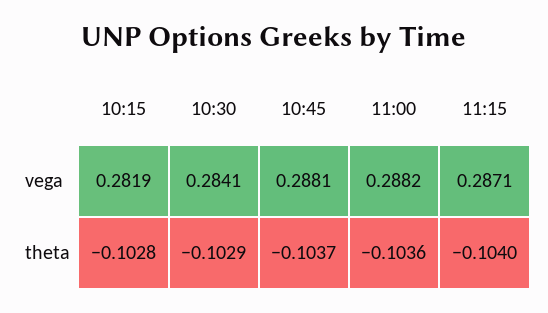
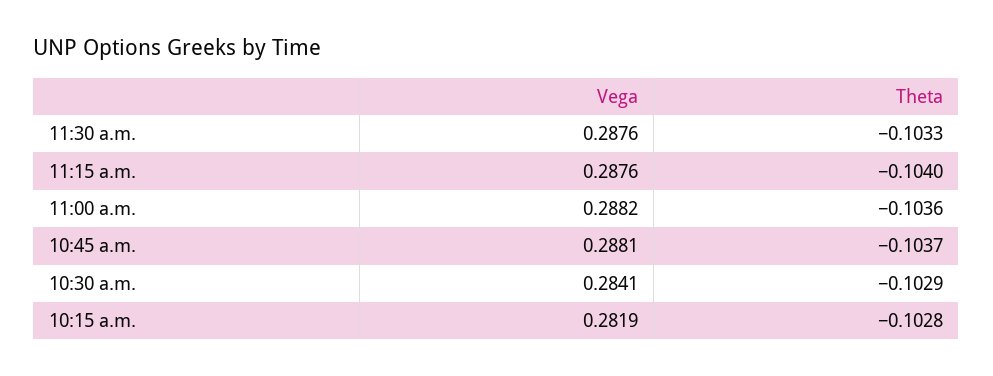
11:15, vega: 0.2871 -> 0.2876
11:30 a.m., vega: none -> 0.2876
11:30 a.m., theta: none -> -0.1033

